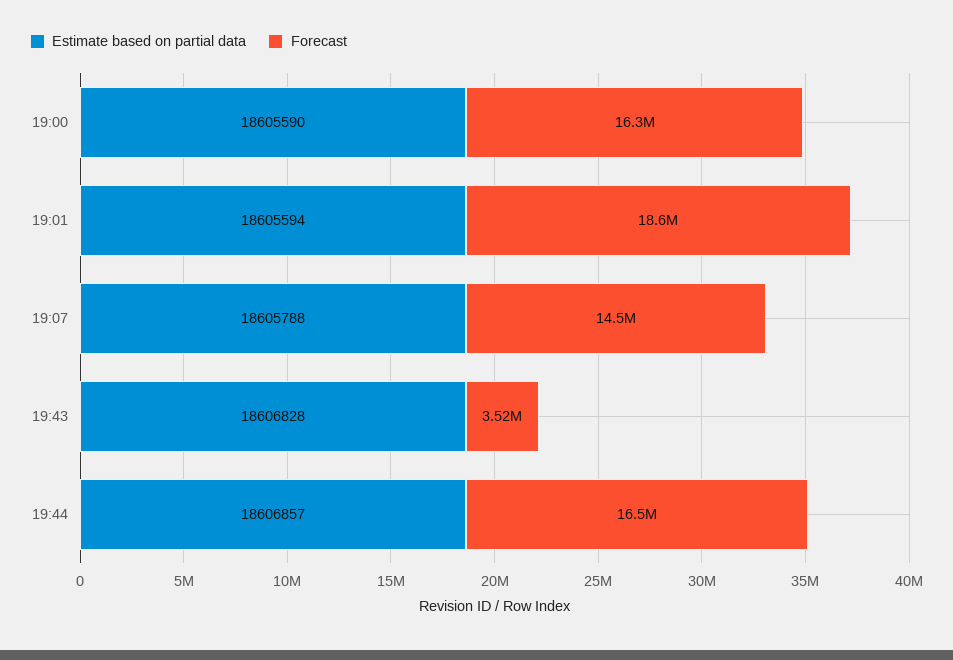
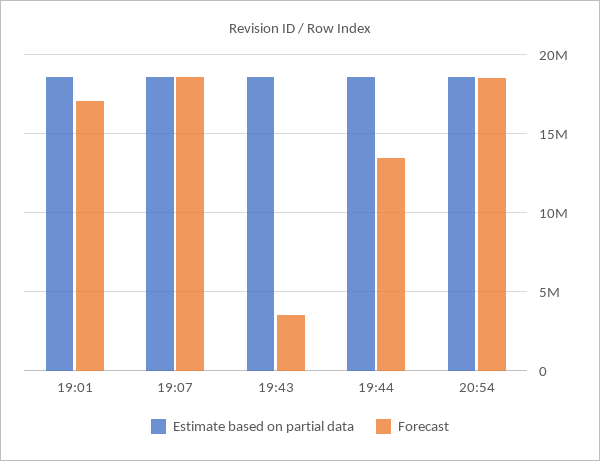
Estimate based on partial data, 19:00: 18605590 -> none
Forecast, 19:00: 16300000 -> none
Forecast, 19:01: 18600000 -> 17000000
Forecast, 19:07: 14500000 -> 18500000
Forecast, 19:44: 16500000 -> 13500000
Estimate based on partial data, 20:54: none -> 18500000
Forecast, 20:54: none -> 18500000

